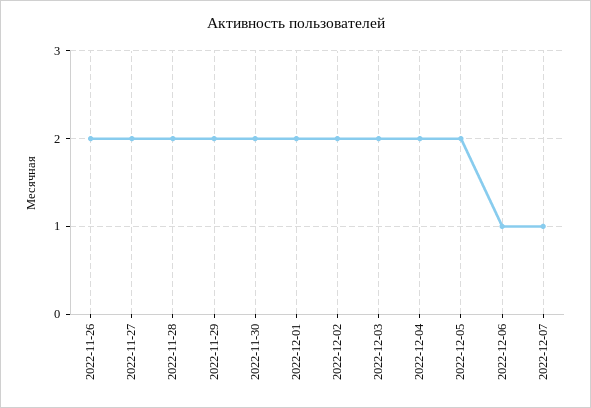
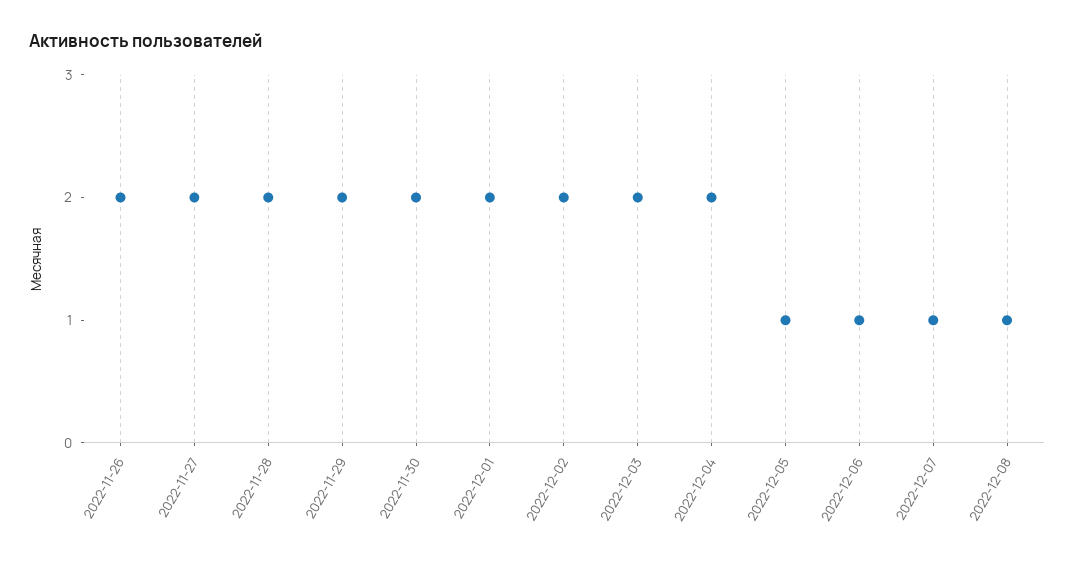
2022-12-05: 2 -> 1
2022-12-08: none -> 1

